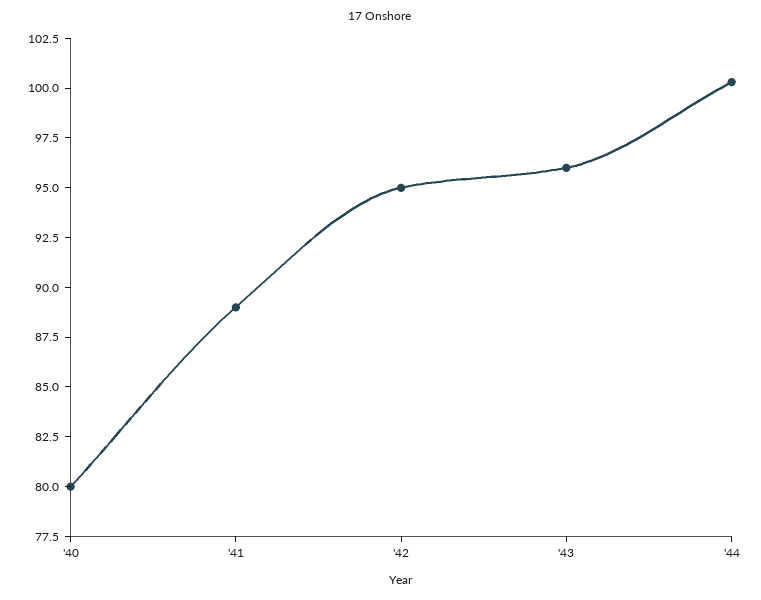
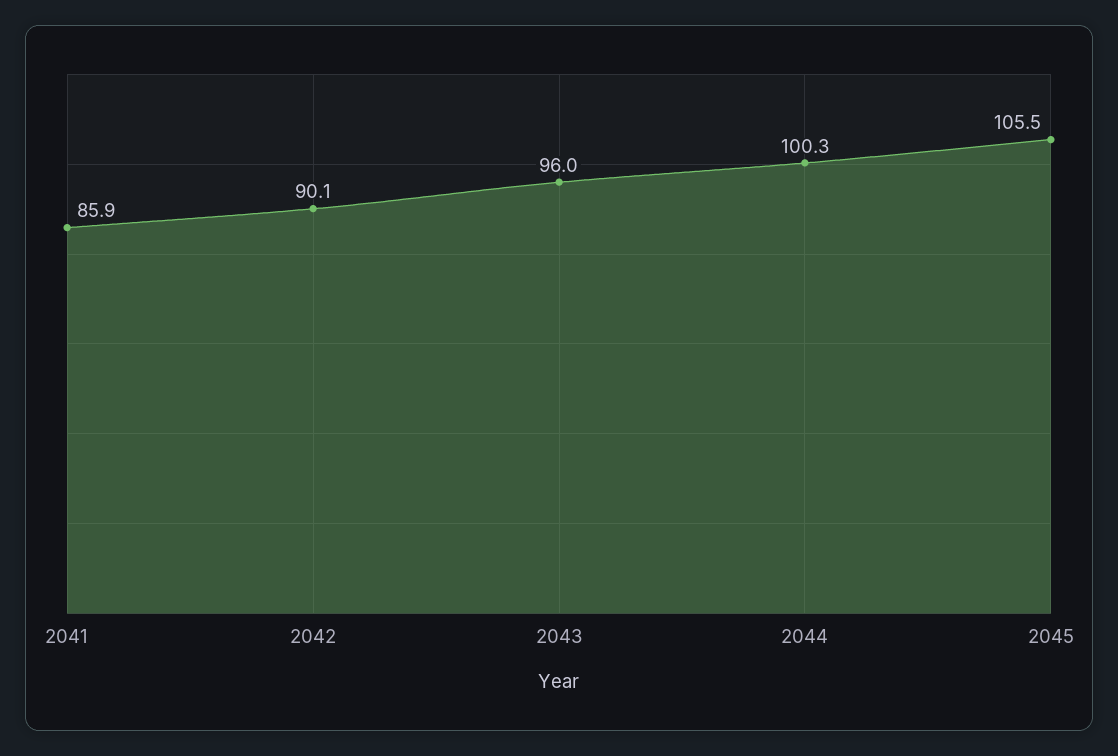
'40: 80 -> none
'41: 89 -> 85.9
'42: 95 -> 90.1
2045: none -> 105.5

